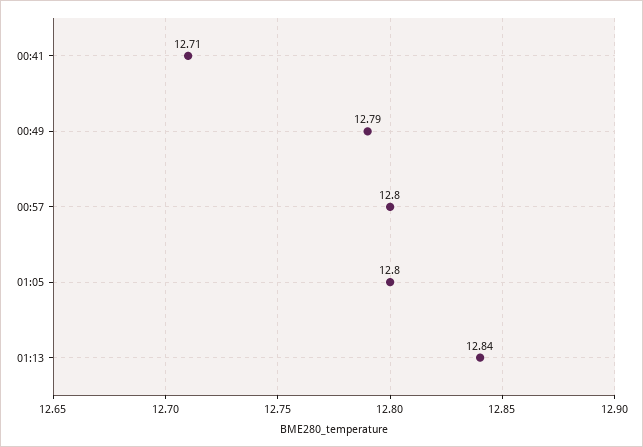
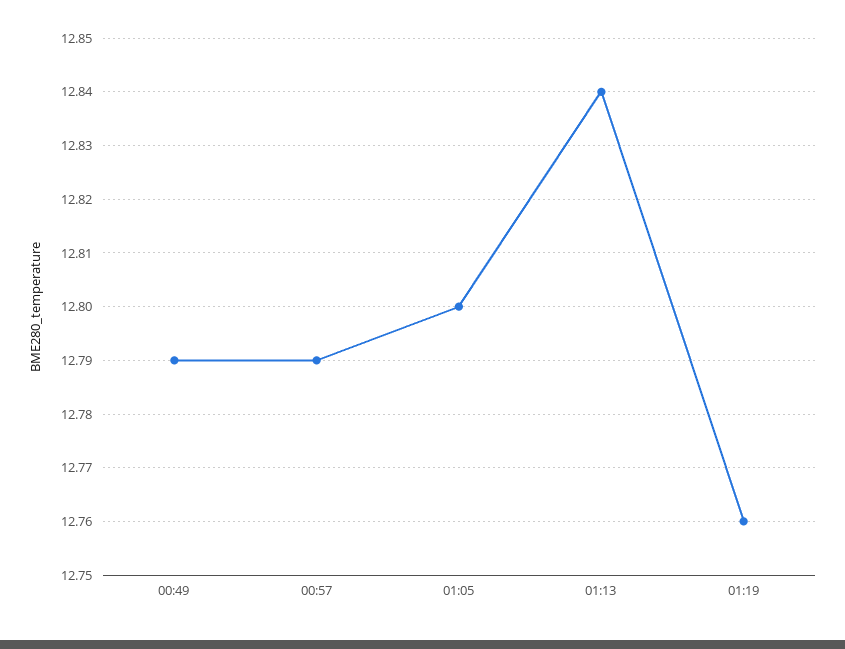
00:41: 12.71 -> none
00:57: 12.8 -> 12.79
01:19: none -> 12.76

